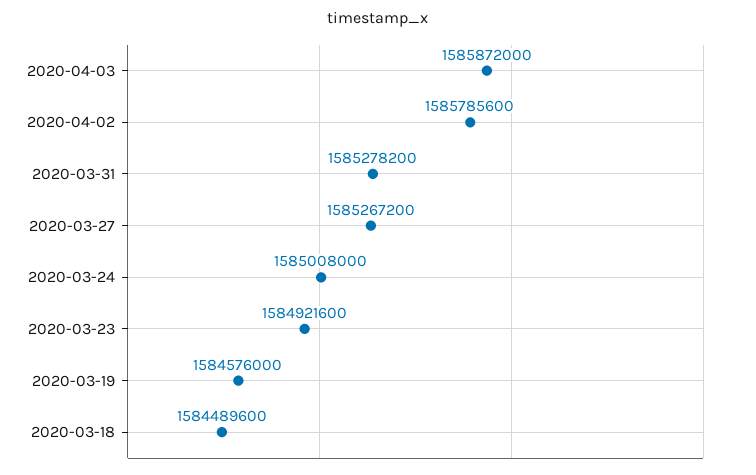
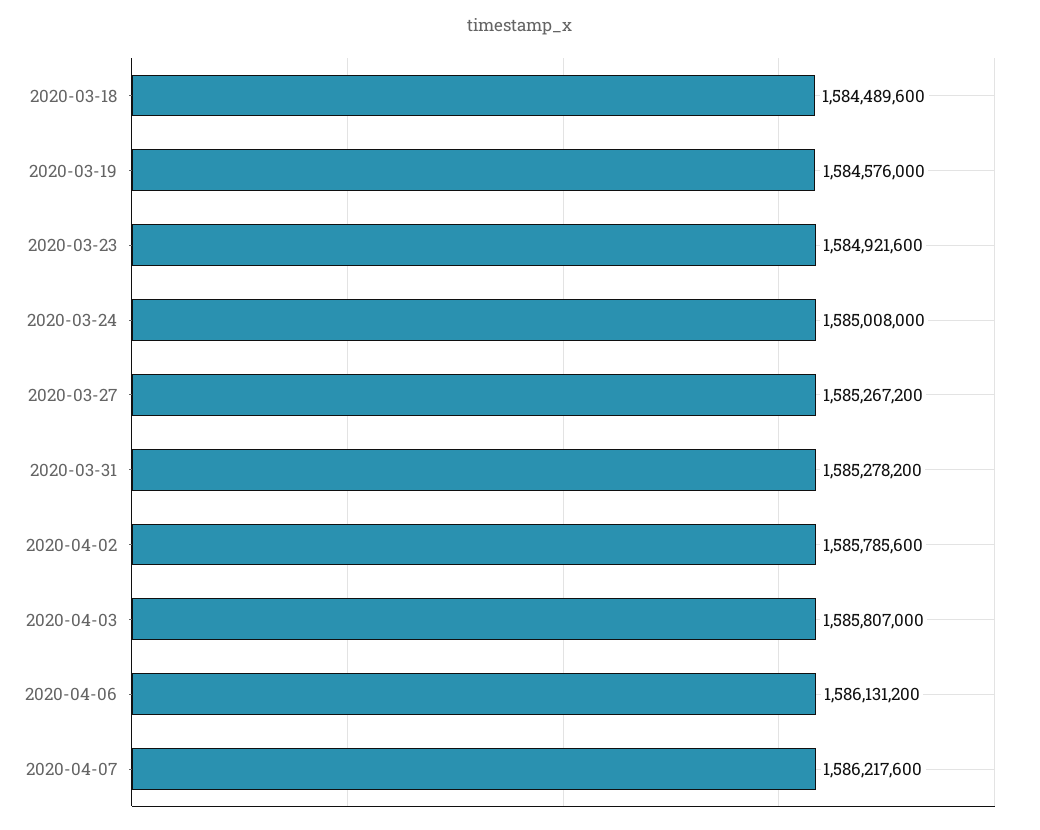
2020-04-03: 1585872000 -> 1585807000
2020-04-06: none -> 1586131200
2020-04-07: none -> 1586217600

